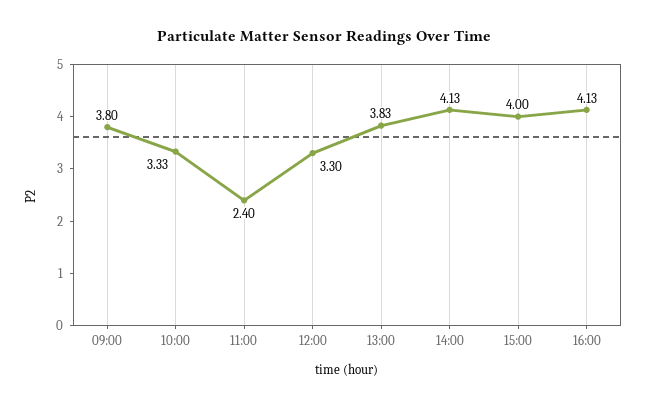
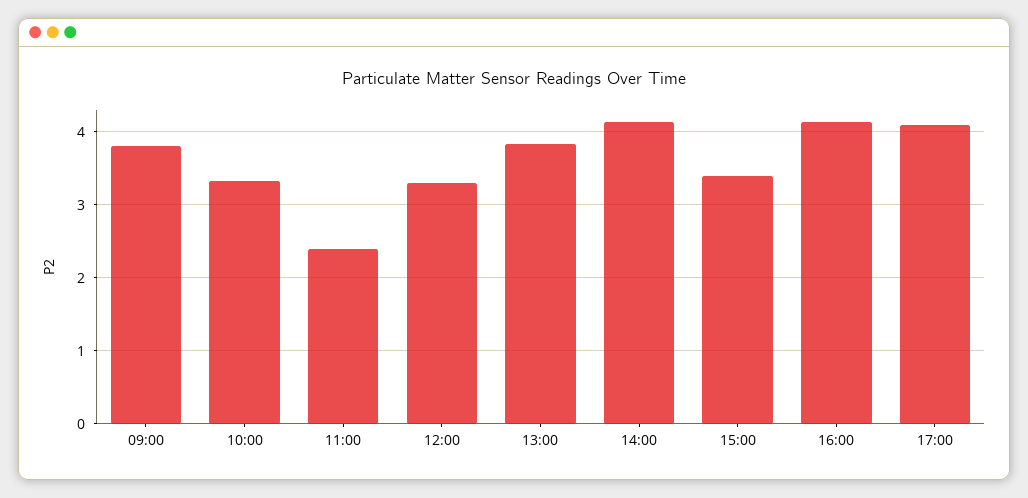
15:00: 4 -> 3.4
17:00: none -> 4.1

